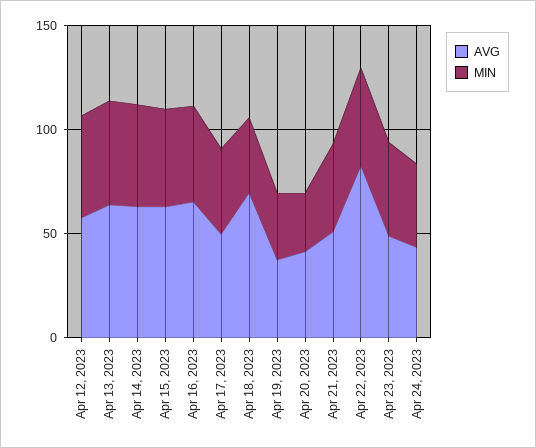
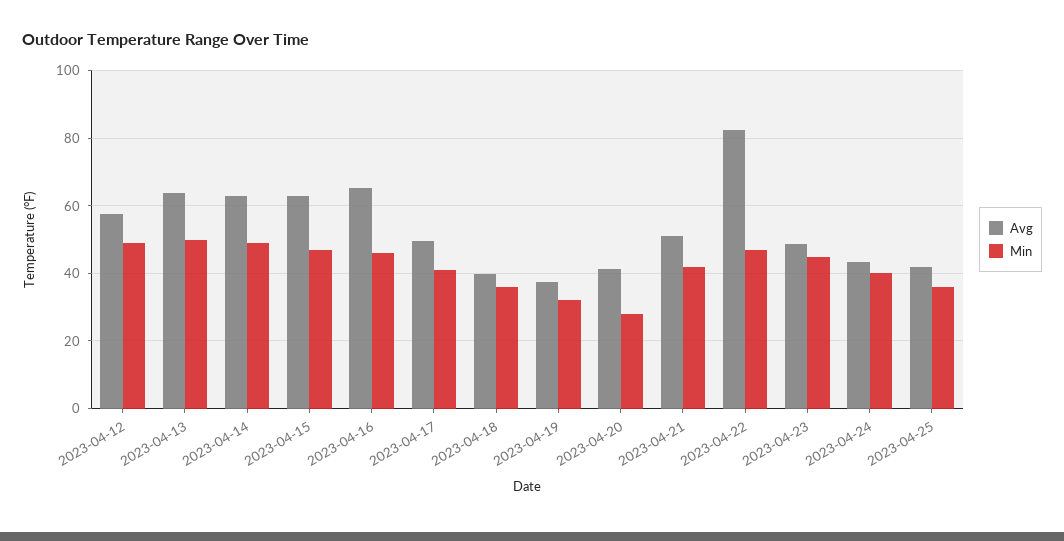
AVG, Apr 18, 2023: 70 -> 40
AVG, 2023-04-25: none -> 42
MIN, 2023-04-25: none -> 36

